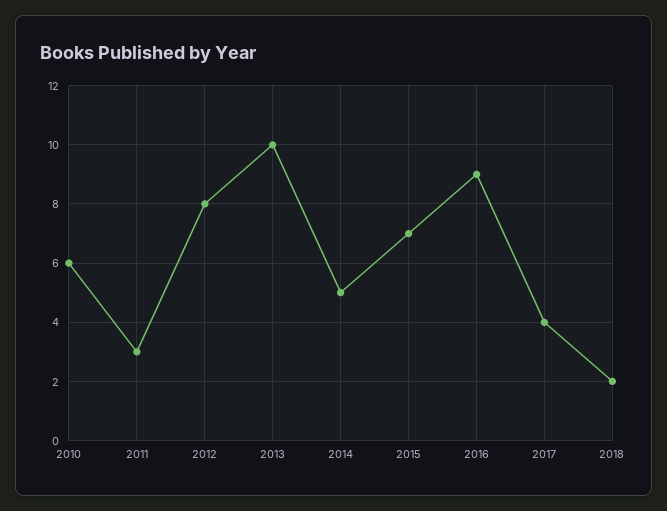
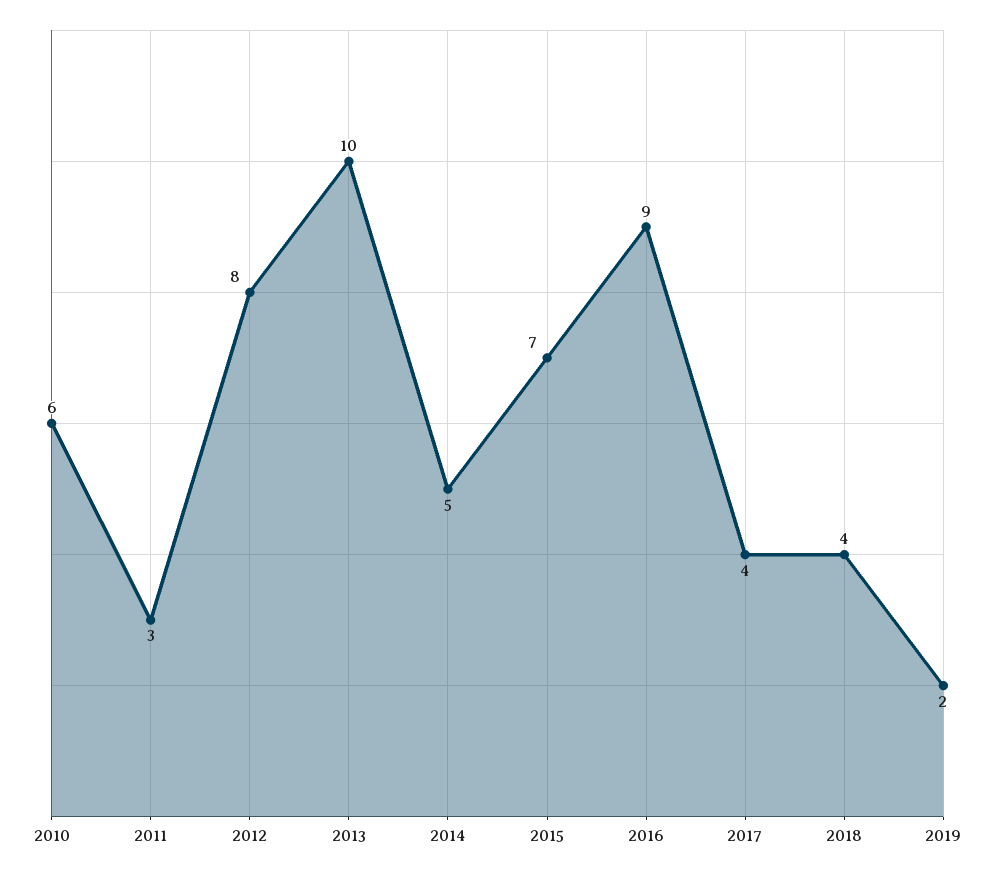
2018: 2 -> 4
2019: none -> 2

